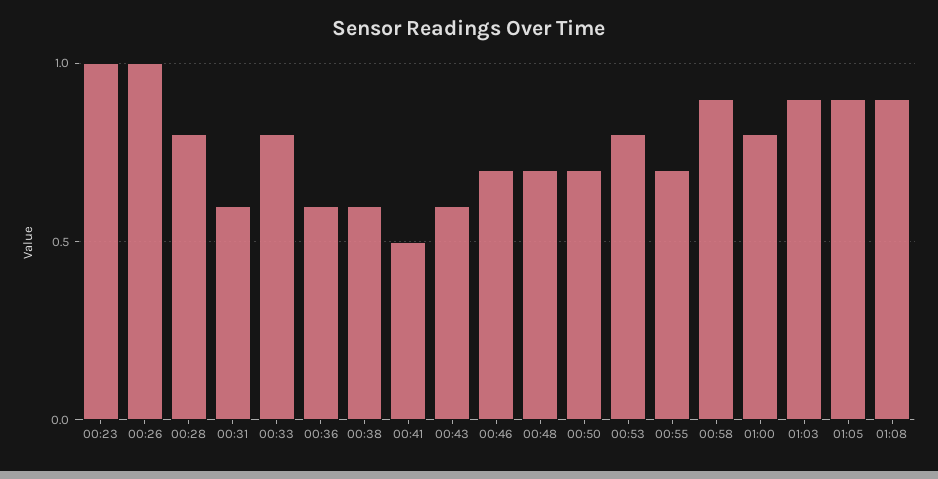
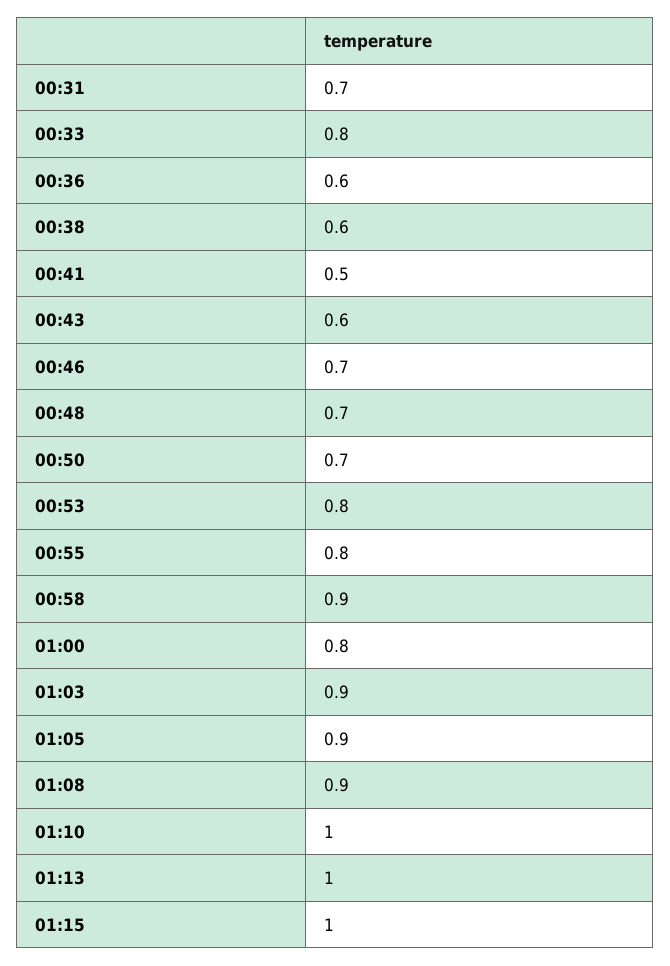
00:23: 1 -> none
00:26: 1 -> none
00:28: 0.8 -> none
00:31: 0.6 -> 0.7
00:55: 0.7 -> 0.8
01:10: none -> 1
01:13: none -> 1
01:15: none -> 1

